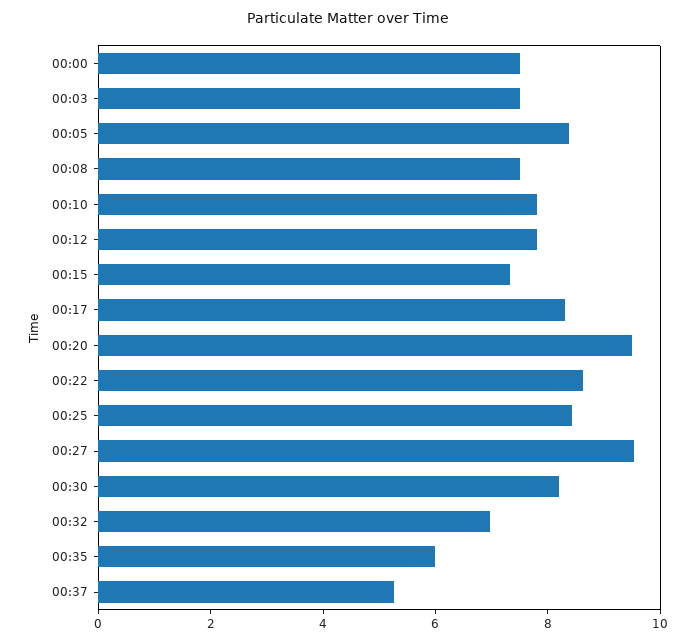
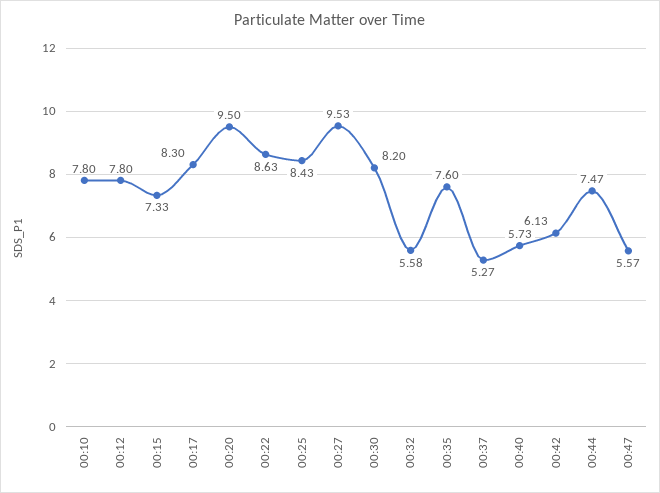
00:00: 7.5 -> none
00:03: 7.5 -> none
00:05: 8.5 -> none
00:08: 7.5 -> none
00:32: 7 -> 5.58
00:35: 6 -> 7.6
00:40: none -> 5.73
00:42: none -> 6.13
00:44: none -> 7.47
00:47: none -> 5.57

